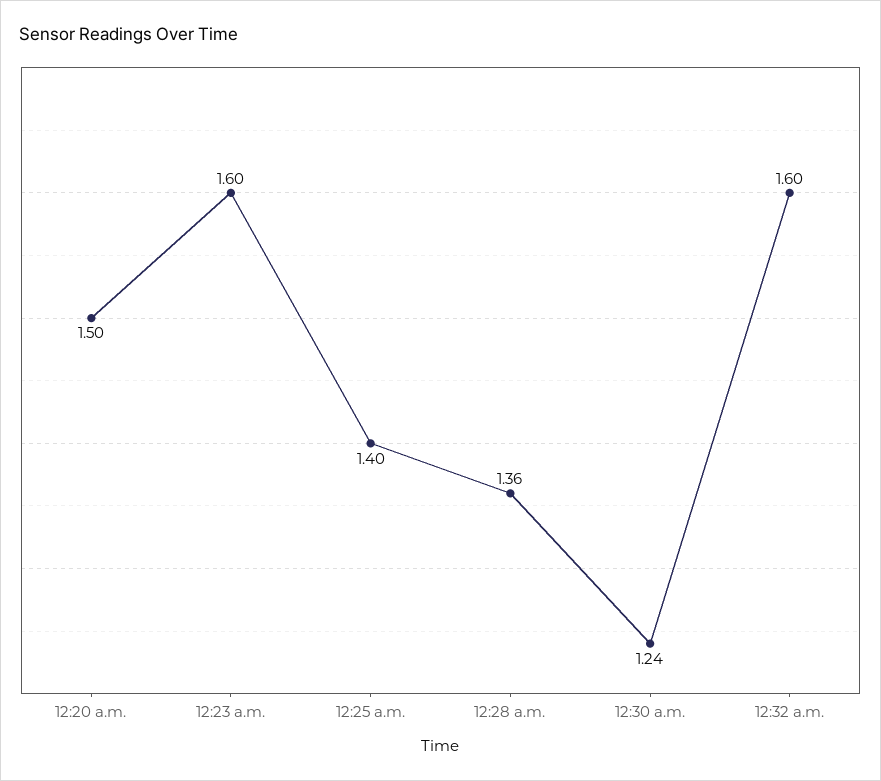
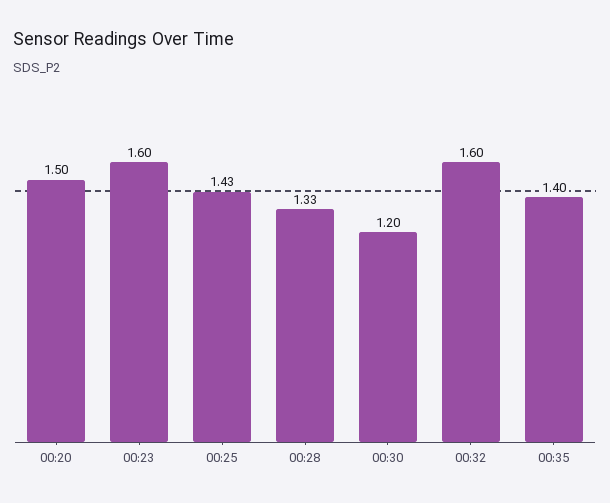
12:25 a.m.: 1.4 -> 1.43
12:28 a.m.: 1.36 -> 1.33
12:30 a.m.: 1.24 -> 1.2
00:35: none -> 1.4

